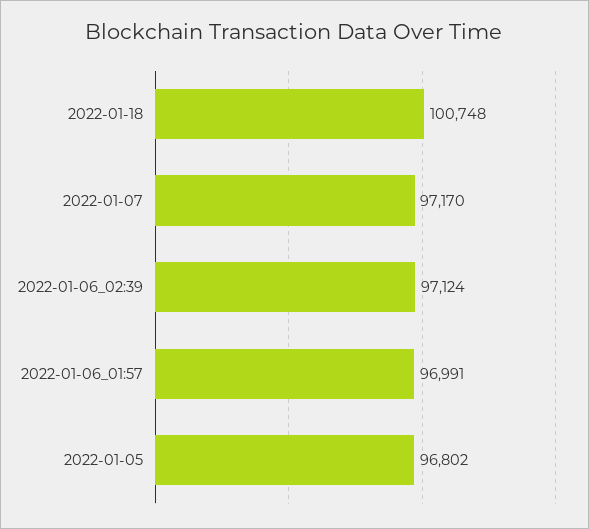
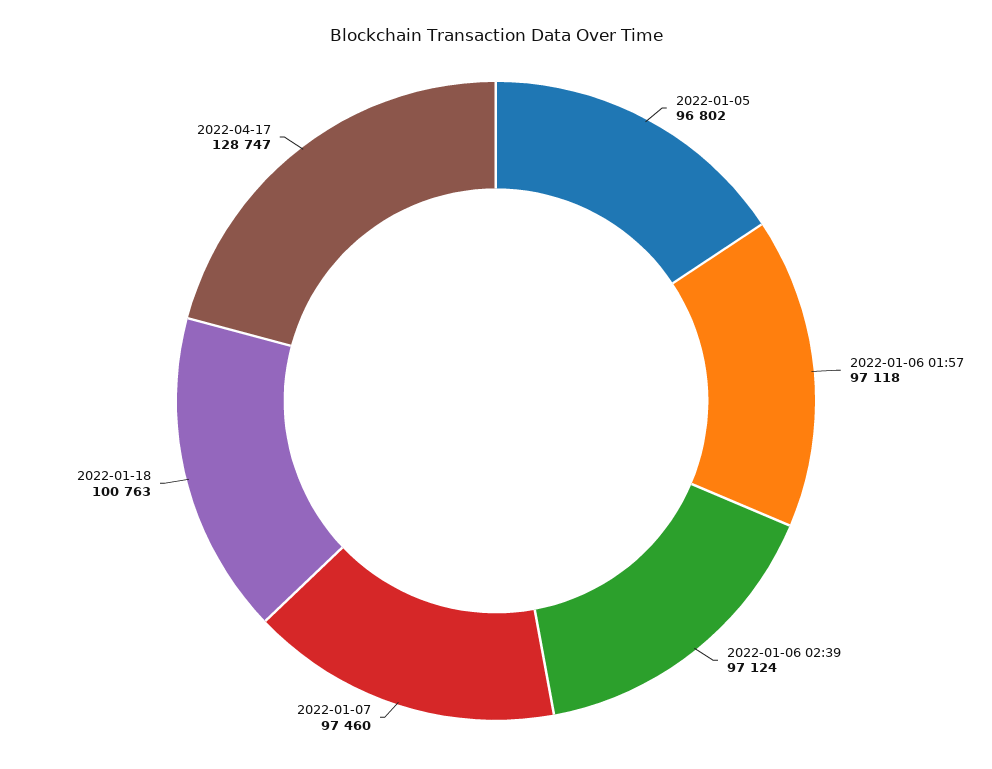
2022-01-18: 100748 -> 100763
2022-01-07: 97170 -> 97460
2022-01-06_01:57: 96991 -> 97118
2022-04-17: none -> 128747

